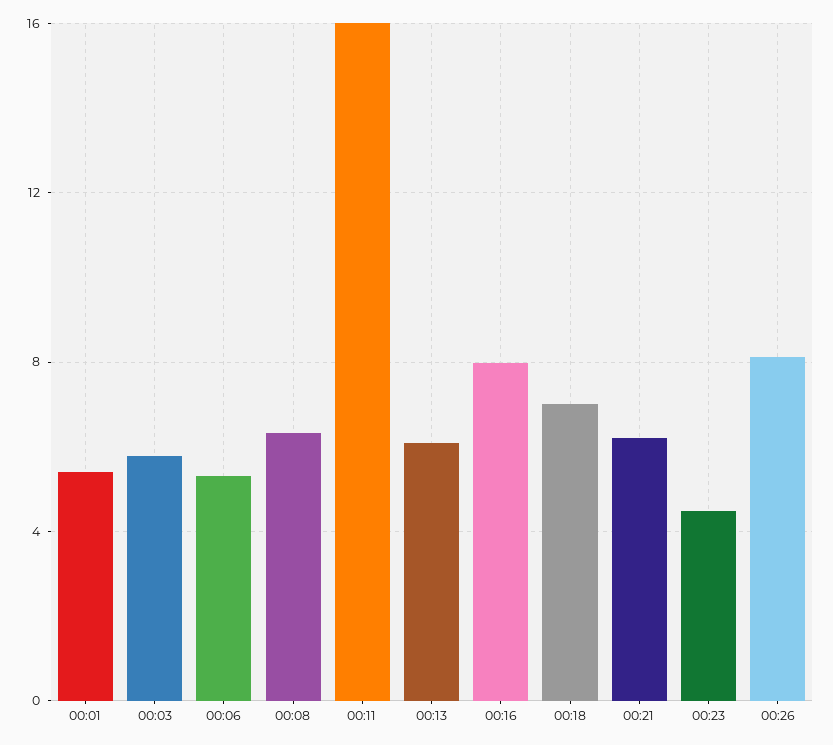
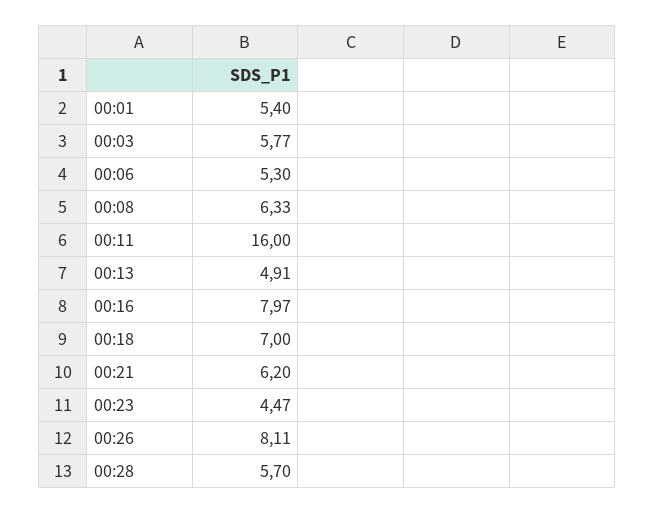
00:13: 6 -> 4.91
00:28: none -> 5.7

